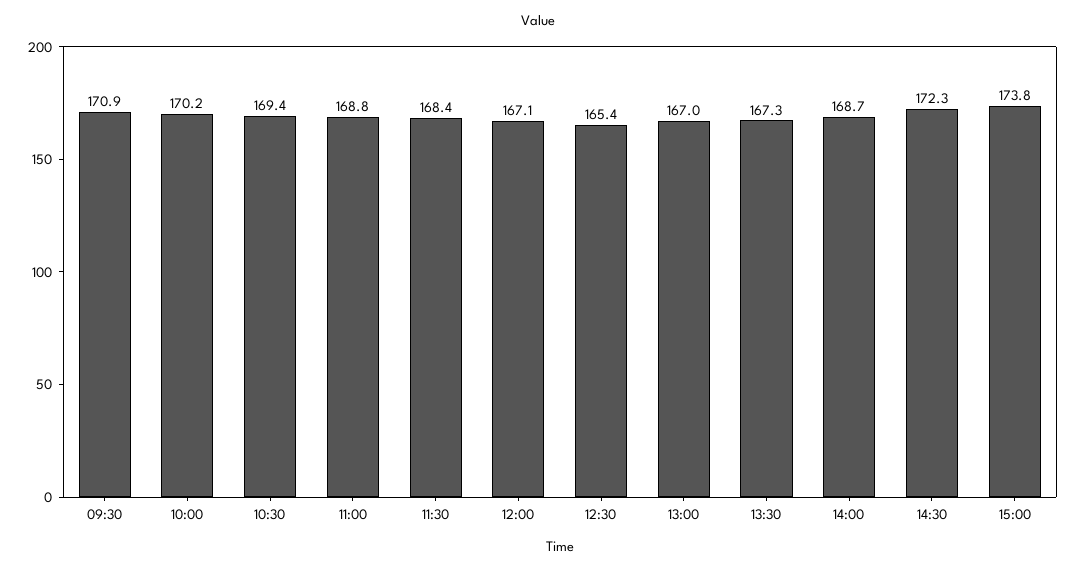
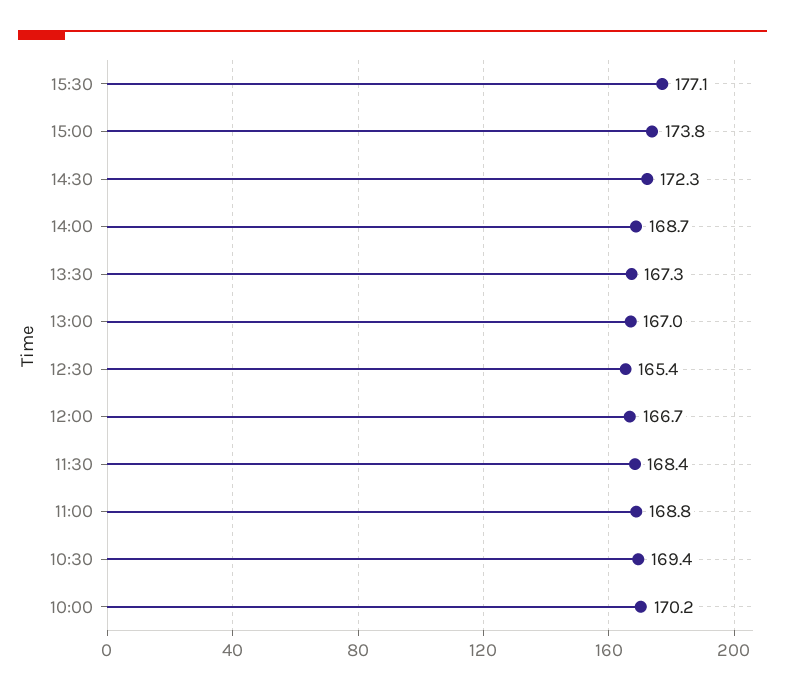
09:30: 170.9 -> none
12:00: 167.1 -> 166.7
15:30: none -> 177.1

